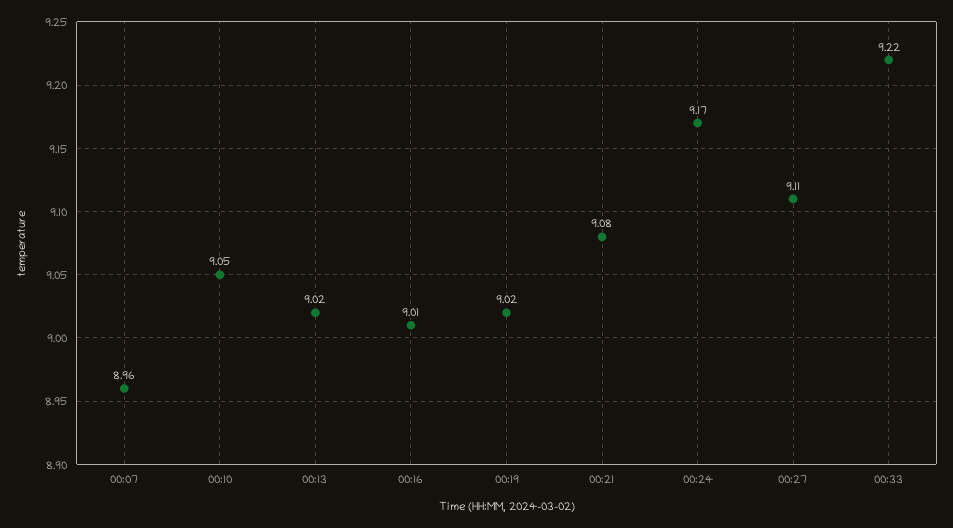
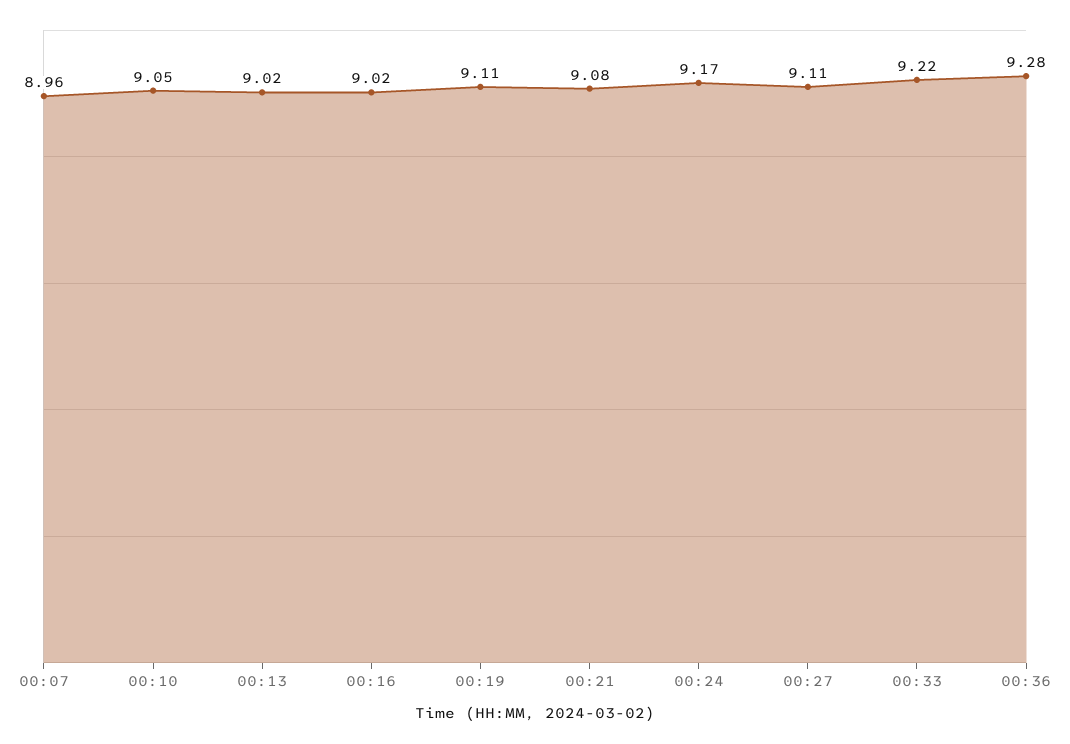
00:16: 9.01 -> 9.02
00:19: 9.02 -> 9.11
00:36: none -> 9.28

